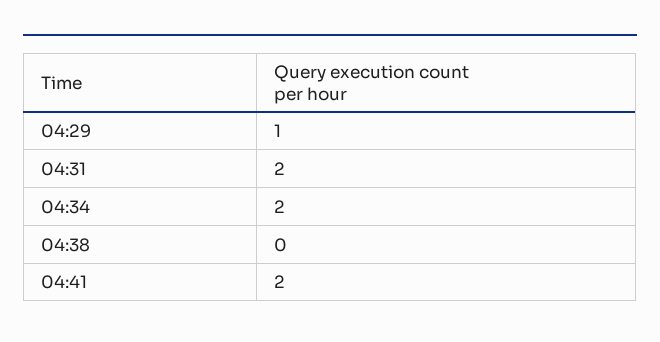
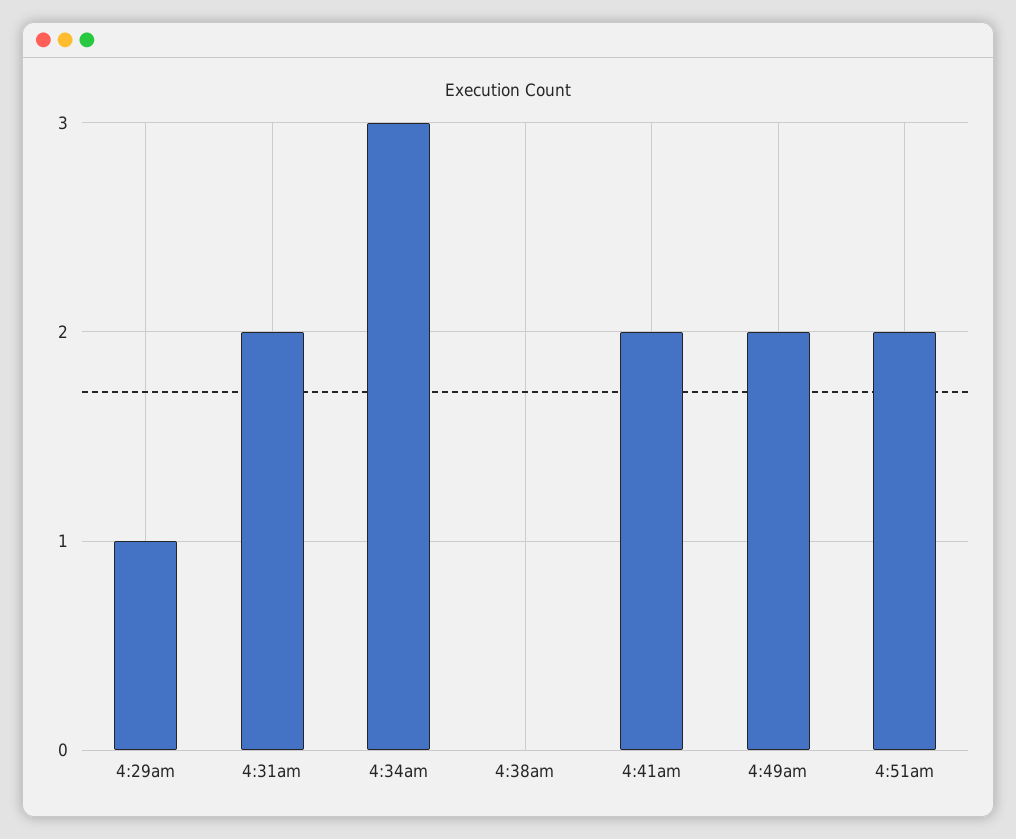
04:34: 2 -> 3
4:49am: none -> 2
4:51am: none -> 2

